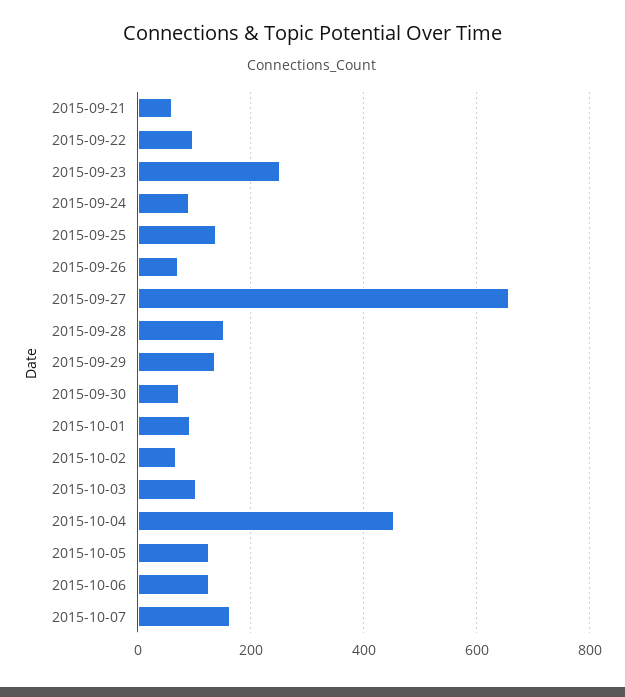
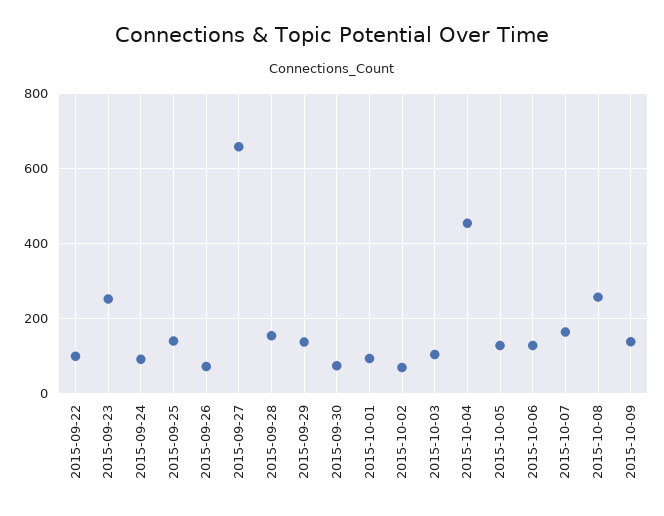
2015-09-21: 60 -> none
2015-10-08: none -> 260
2015-10-09: none -> 140

